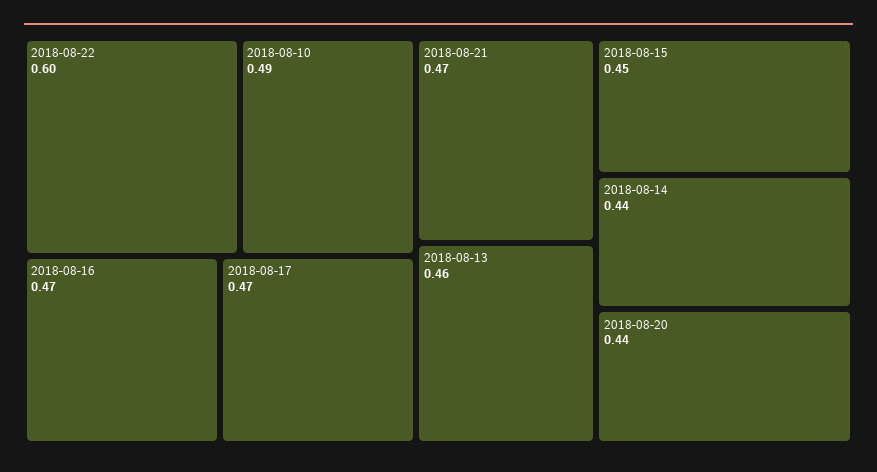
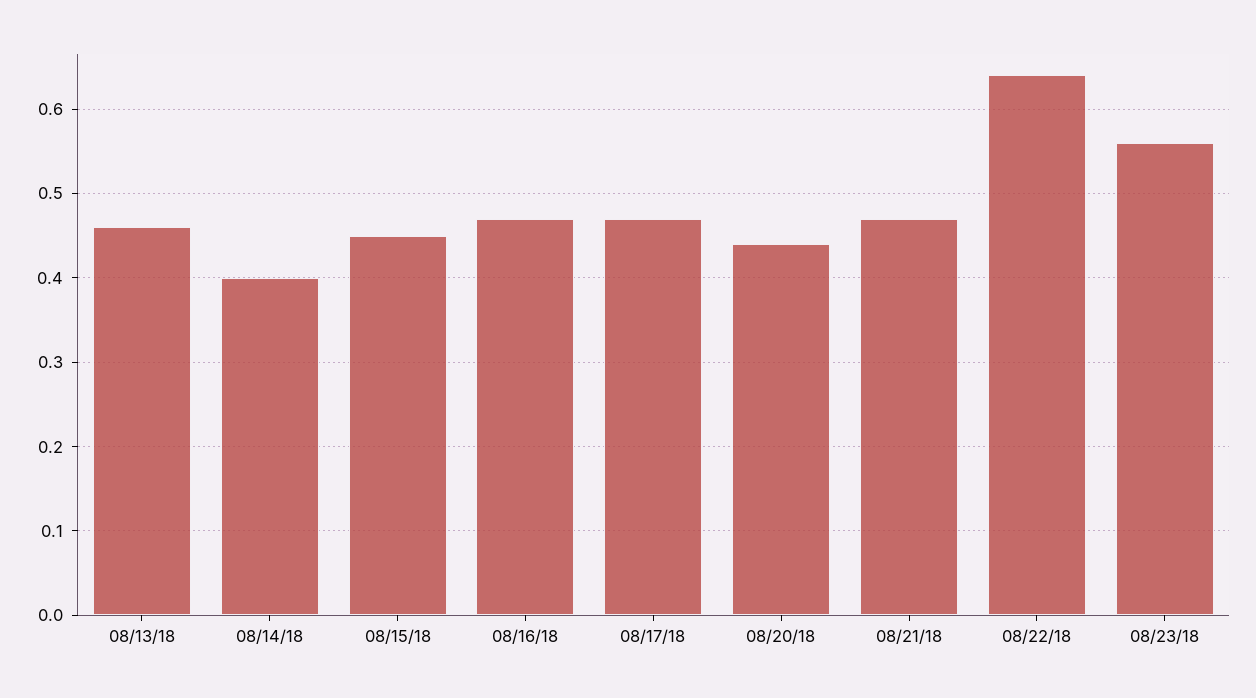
2018-08-22: 0.6 -> 0.64
2018-08-10: 0.49 -> none
2018-08-14: 0.44 -> 0.4
08/23/18: none -> 0.56

